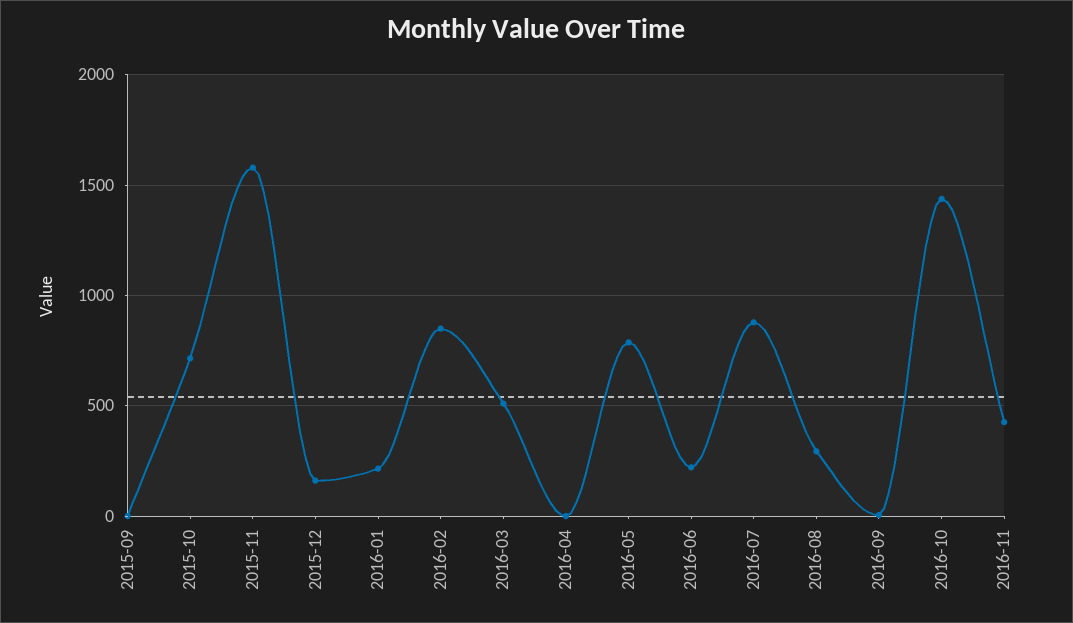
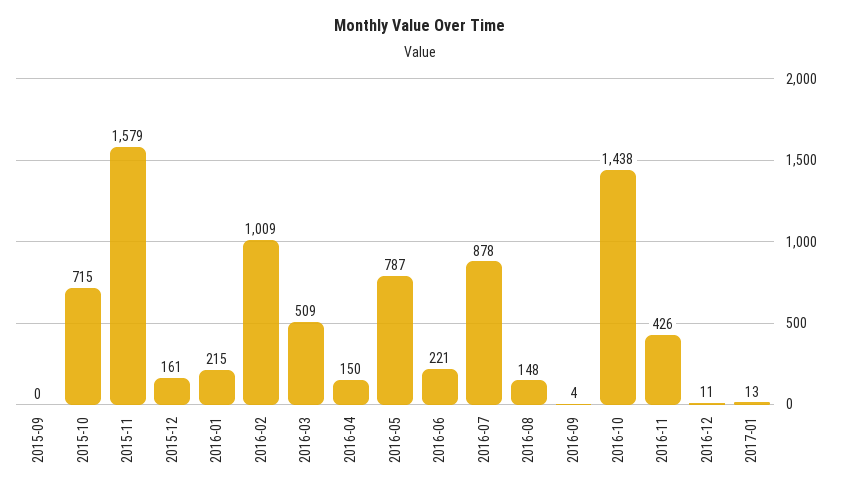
2016-02: 850 -> 1009
2016-04: 0 -> 150
2016-08: 300 -> 148
2016-12: none -> 11
2017-01: none -> 13

